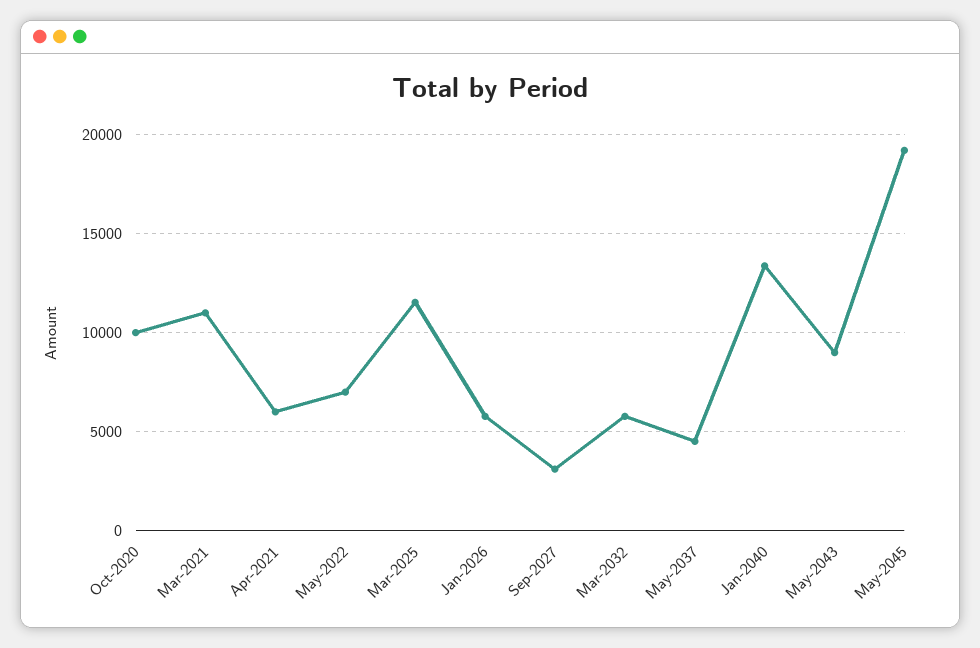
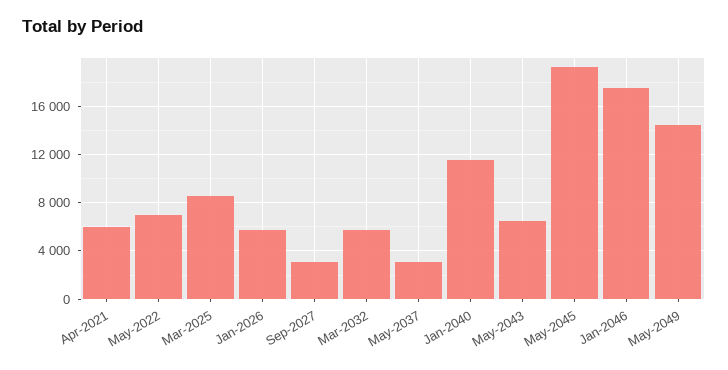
Oct-2020: 10000 -> none
Mar-2021: 11000 -> none
Mar-2025: 11500 -> 8500
May-2037: 4500 -> 3000
Jan-2040: 13500 -> 11500
May-2043: 9000 -> 6500
Jan-2046: none -> 17500
May-2049: none -> 14500

